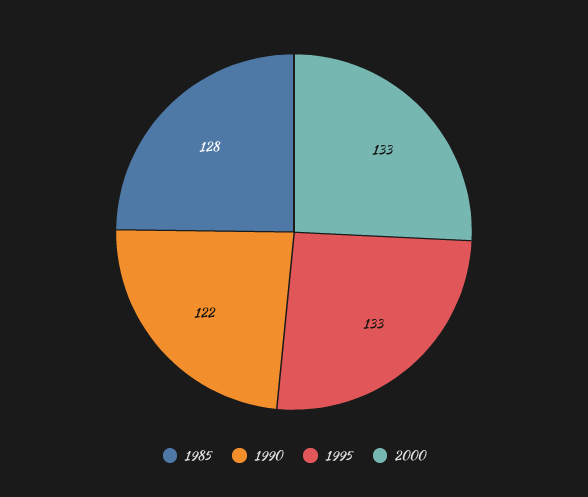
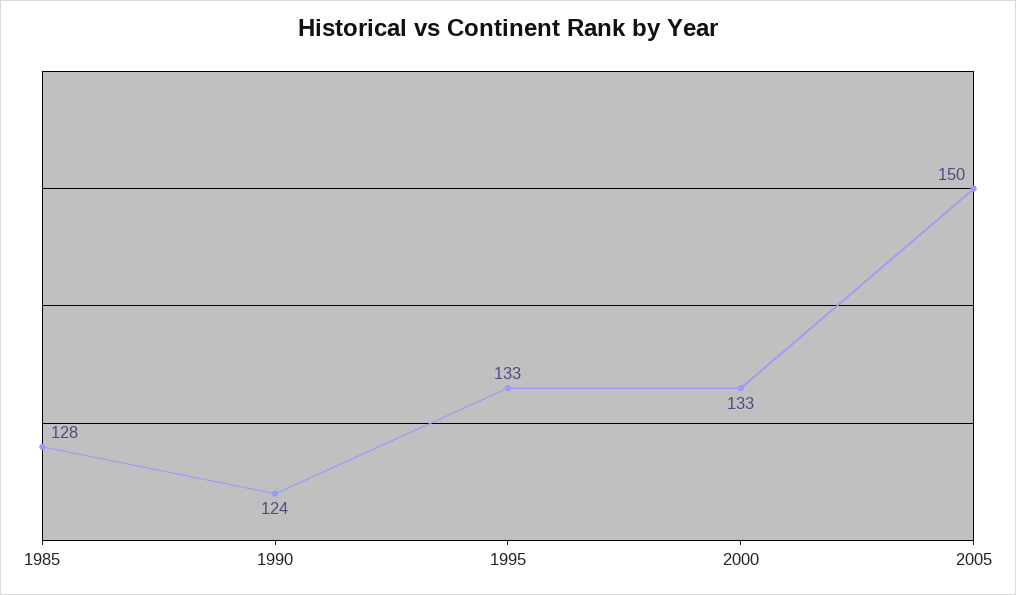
1990: 122 -> 124
2005: none -> 150

